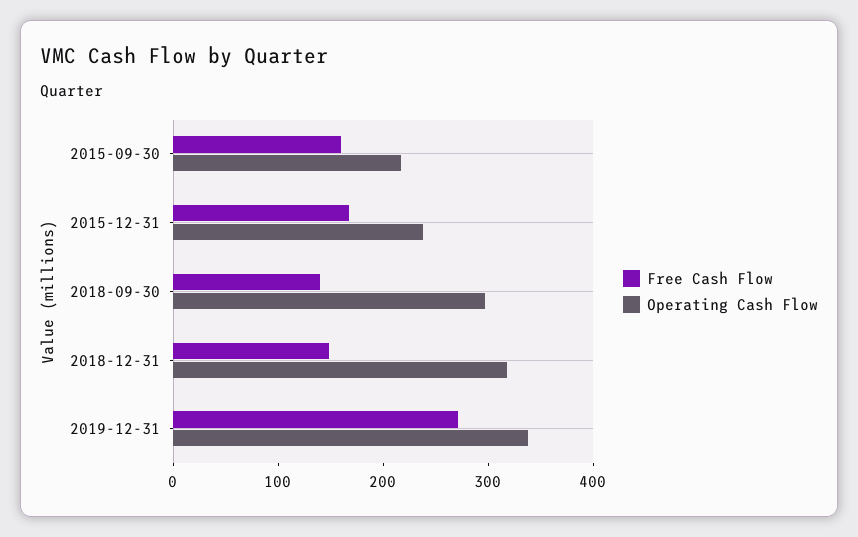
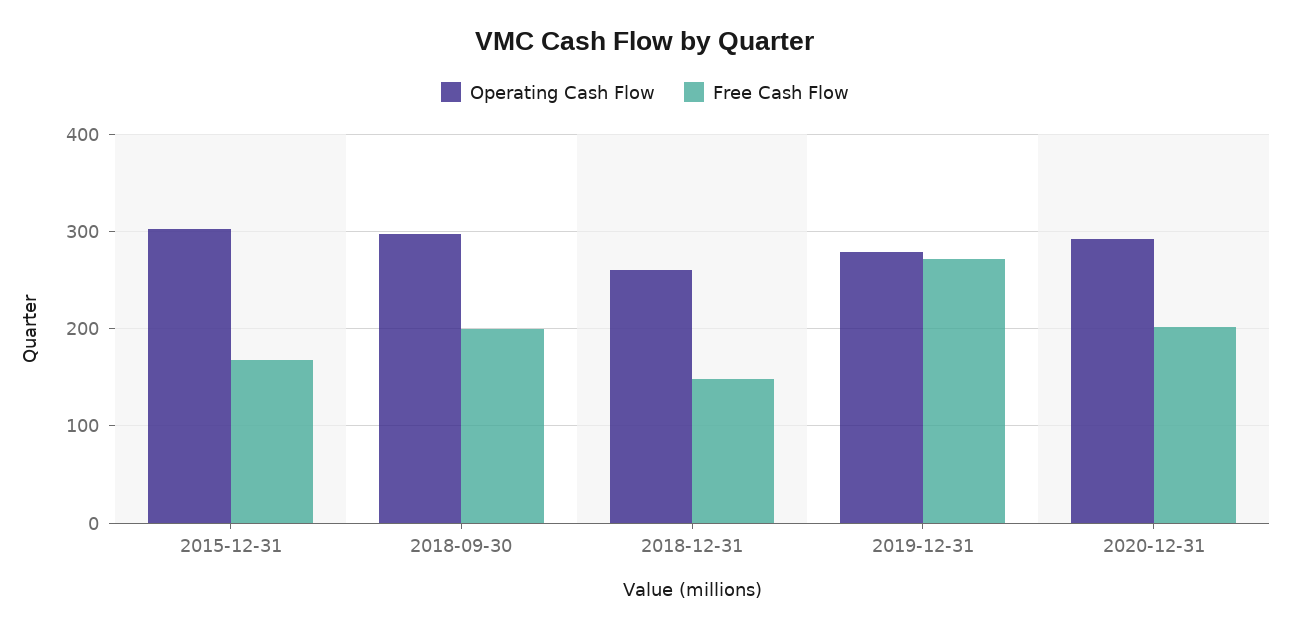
Free Cash Flow, 2015-09-30: 160 -> none
Operating Cash Flow, 2015-09-30: 220 -> none
Operating Cash Flow, 2015-12-31: 240 -> 300
Free Cash Flow, 2018-09-30: 140 -> 200
Operating Cash Flow, 2018-12-31: 320 -> 260
Operating Cash Flow, 2019-12-31: 340 -> 280
Operating Cash Flow, 2020-12-31: none -> 290
Free Cash Flow, 2020-12-31: none -> 200

